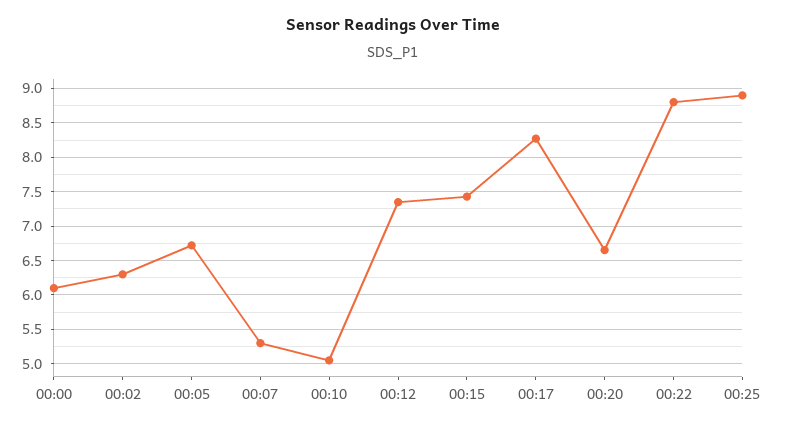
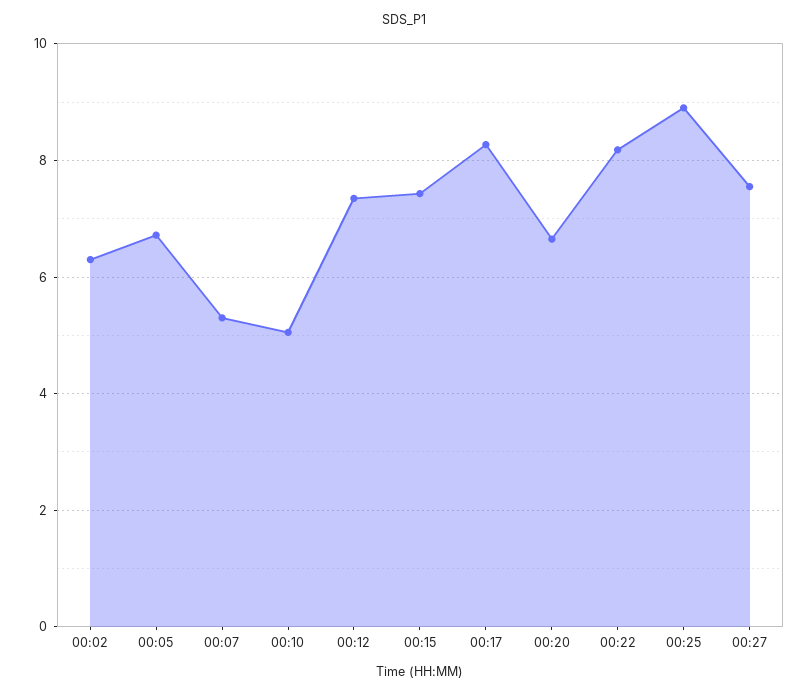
00:00: 6.1 -> none
00:22: 8.8 -> 8.2
00:27: none -> 7.6

